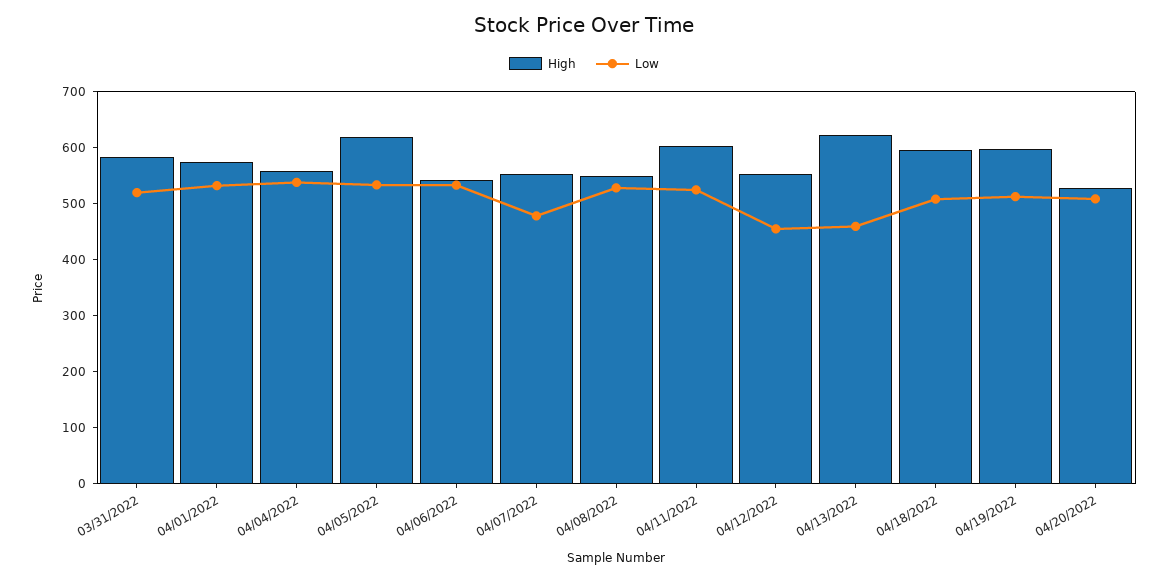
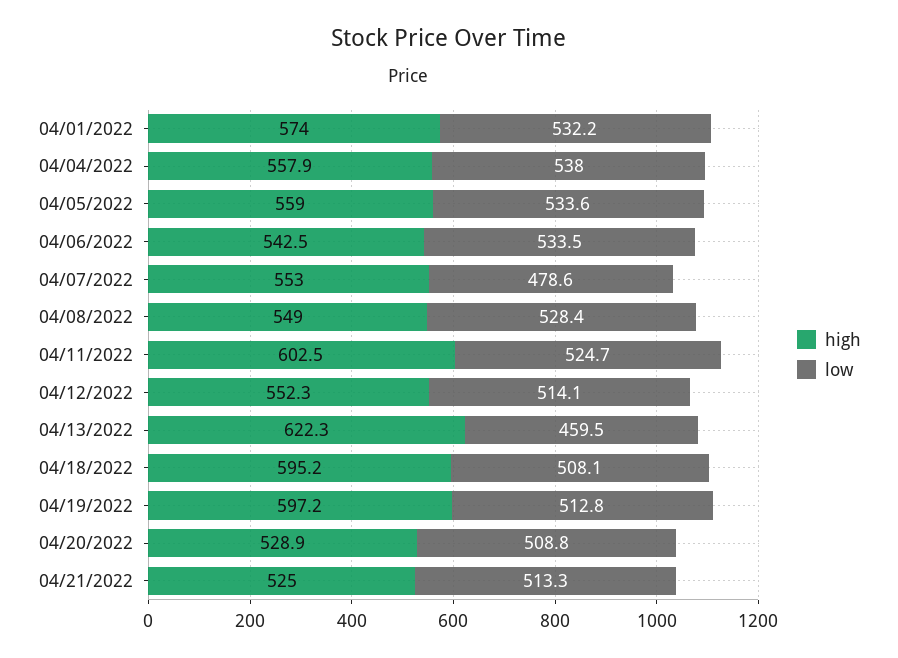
High, 03/31/2022: 580 -> none
Low, 03/31/2022: 520 -> none
High, 04/05/2022: 620 -> 559
Low, 04/12/2022: 460 -> 514.1
High, 04/21/2022: none -> 525
Low, 04/21/2022: none -> 513.3

